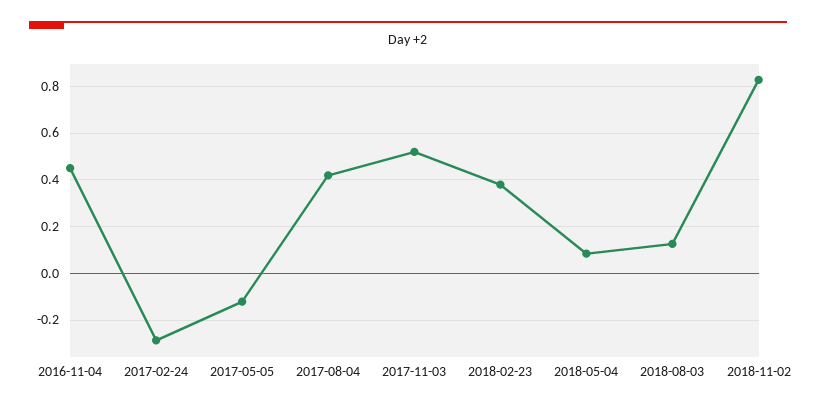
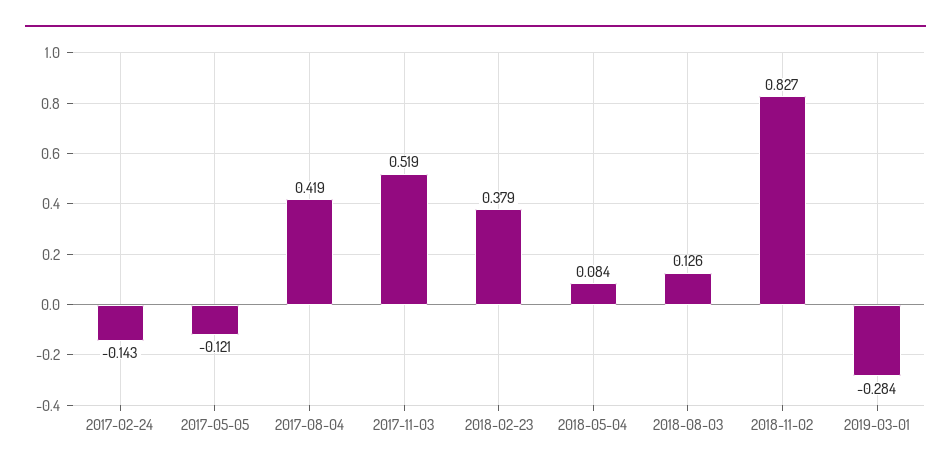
2016-11-04: 0.45 -> none
2017-02-24: -0.3 -> -0.143
2019-03-01: none -> -0.284

